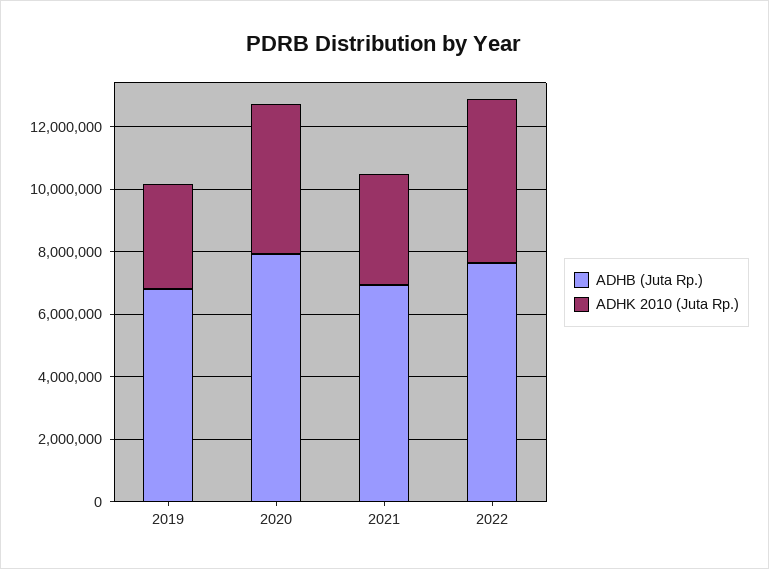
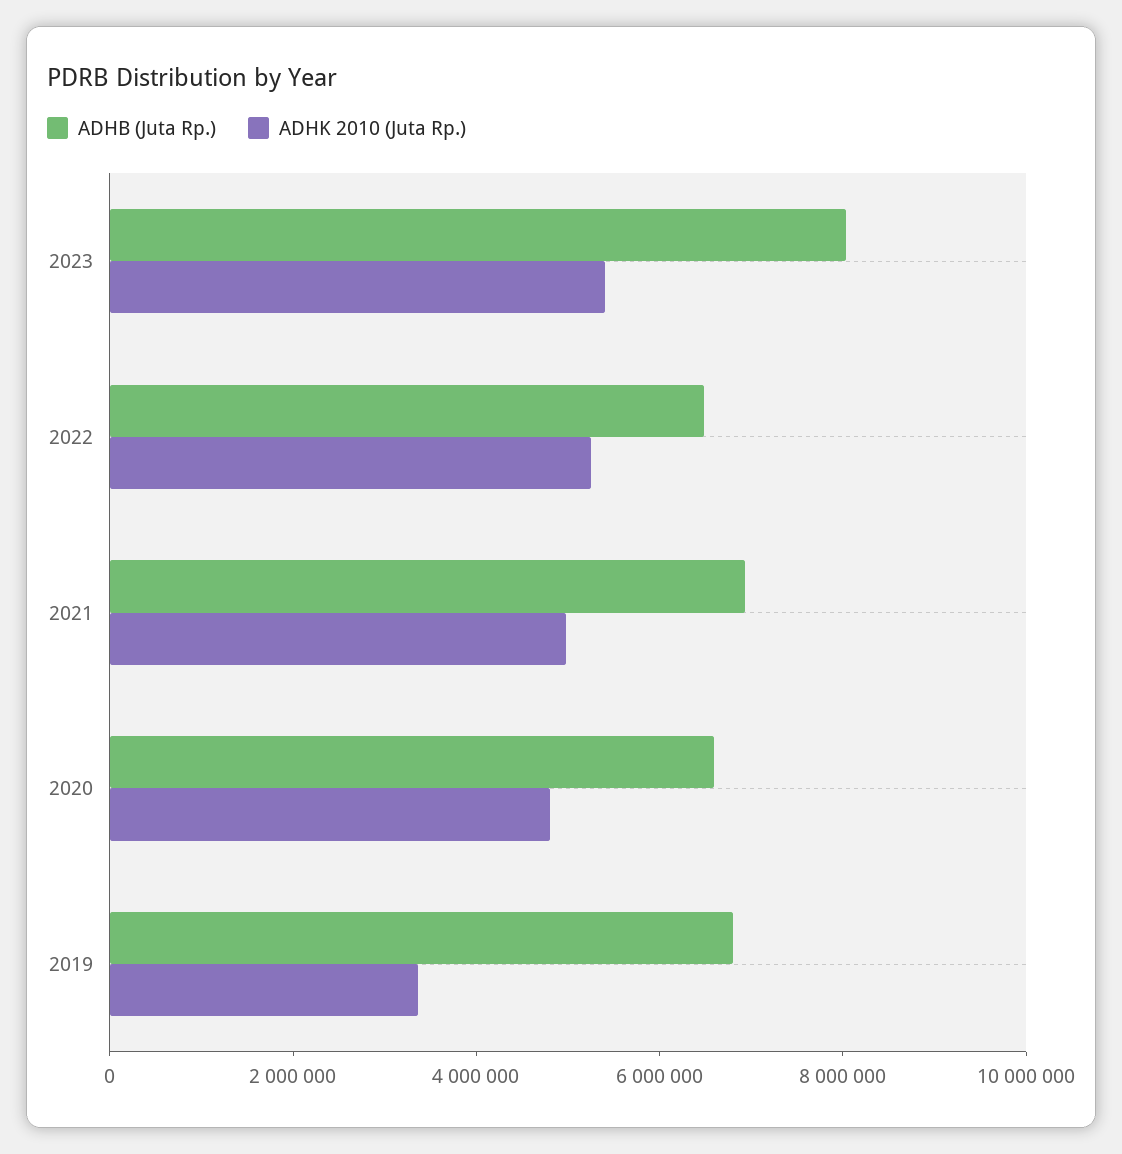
ADHB (Juta Rp.), 2020: 8000000 -> 6500000
ADHK 2010 (Juta Rp.), 2021: 3500000 -> 5000000
ADHB (Juta Rp.), 2022: 7500000 -> 6500000
ADHB (Juta Rp.), 2023: none -> 8000000
ADHK 2010 (Juta Rp.), 2023: none -> 5500000

